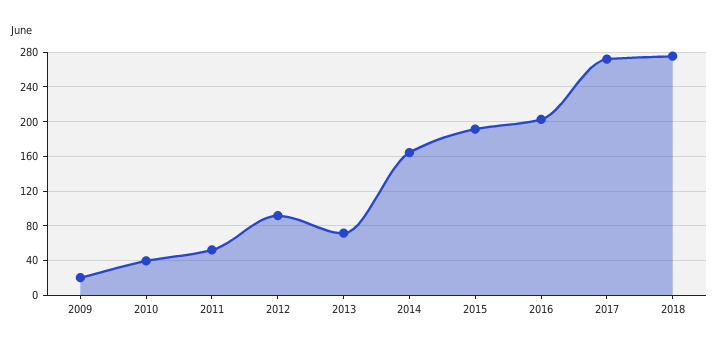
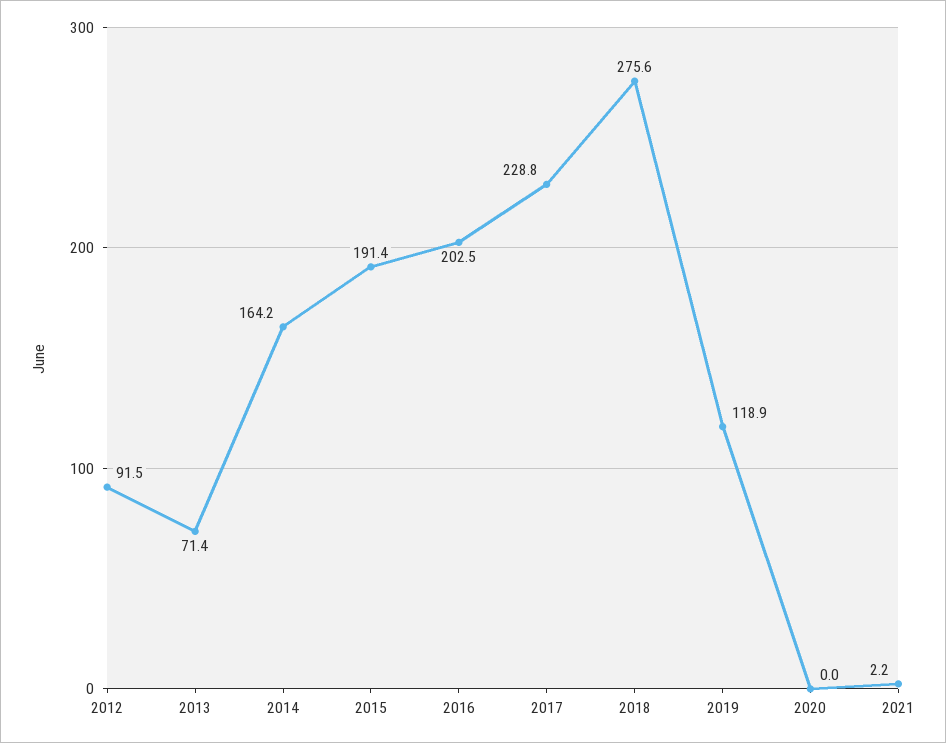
2009: 20 -> none
2010: 40 -> none
2011: 50 -> none
2017: 270 -> 228.8
2019: none -> 118.9
2020: none -> 0
2021: none -> 2.2

